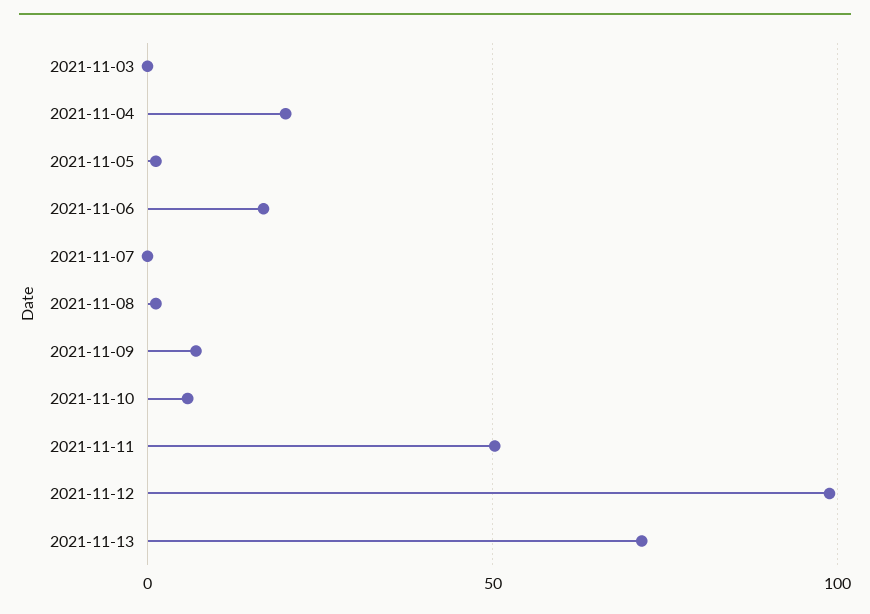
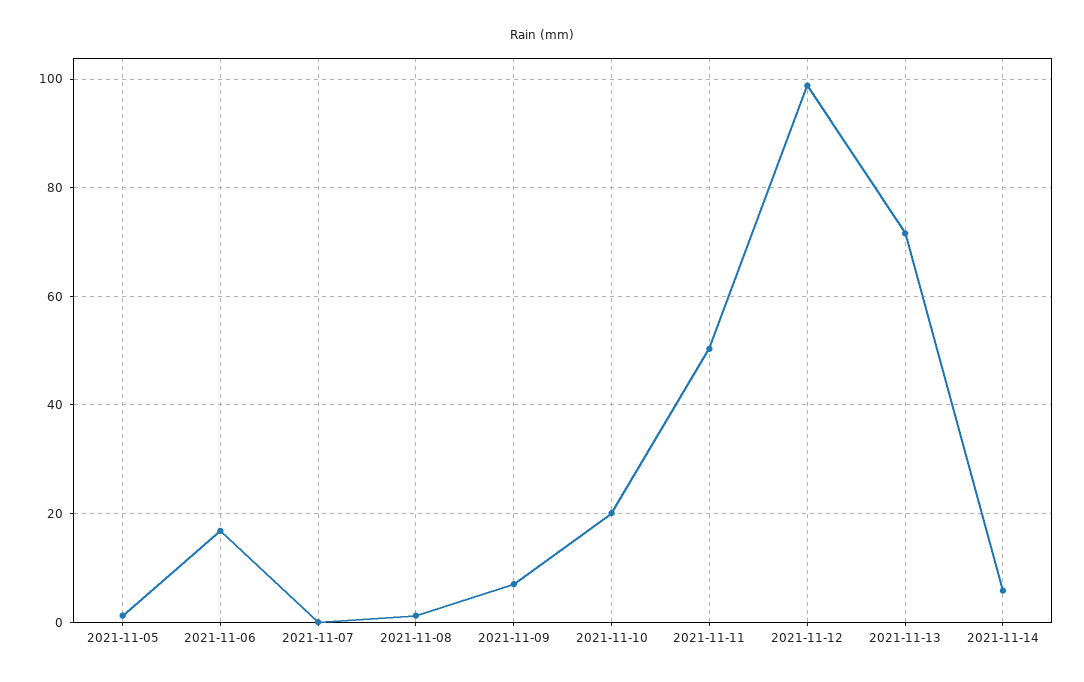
2021-11-03: 0 -> none
2021-11-04: 20 -> none
2021-11-10: 5 -> 20
2021-11-14: none -> 6

